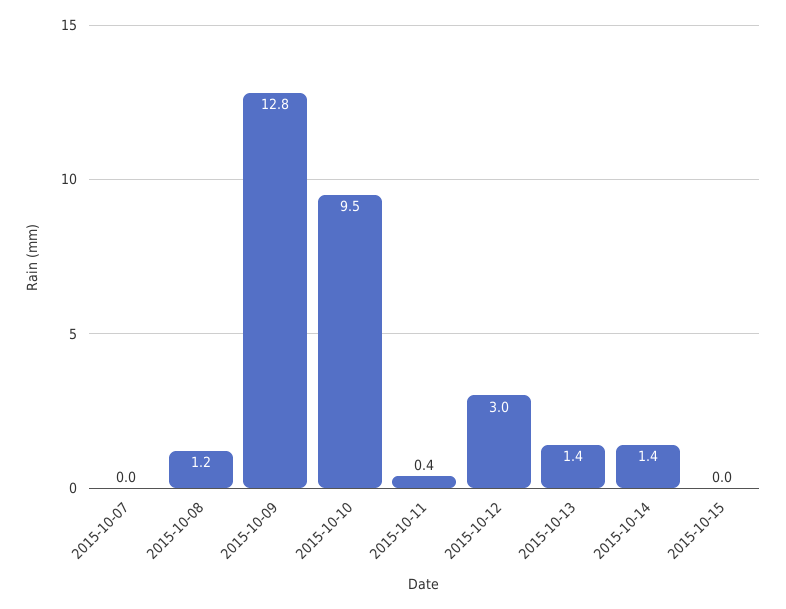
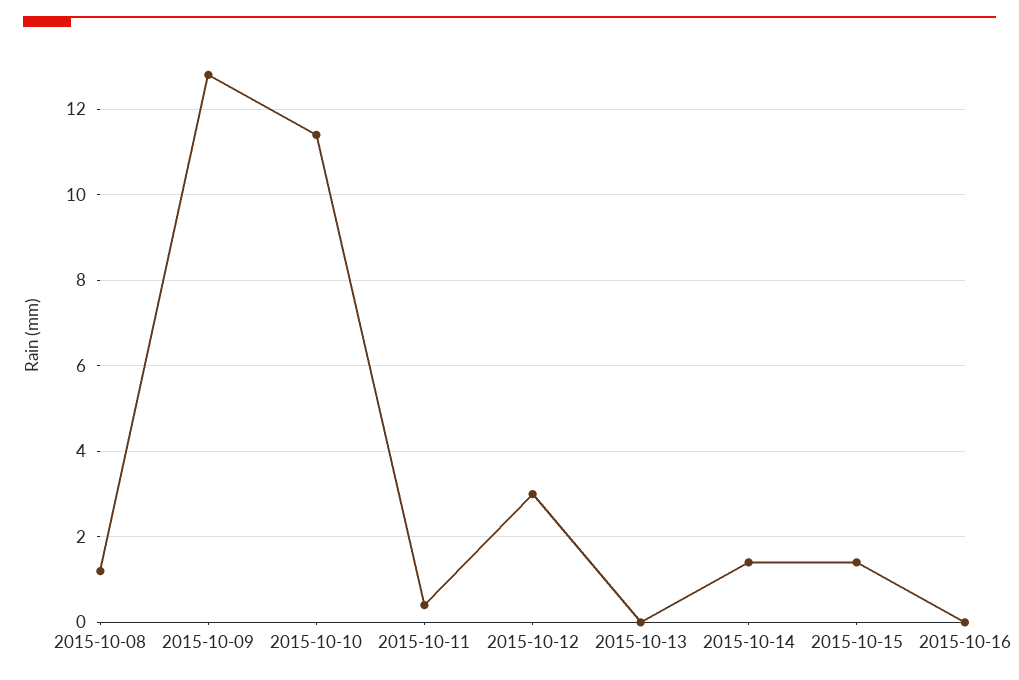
2015-10-07: 0 -> none
2015-10-10: 9.5 -> 11.5
2015-10-13: 1.4 -> 0
2015-10-15: 0 -> 1.5
2015-10-16: none -> 0

